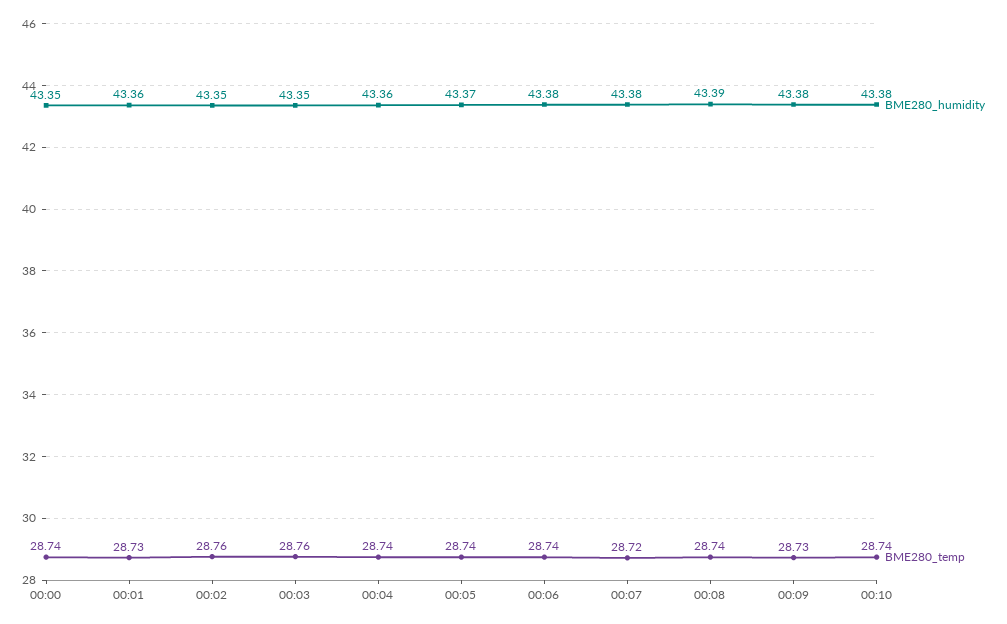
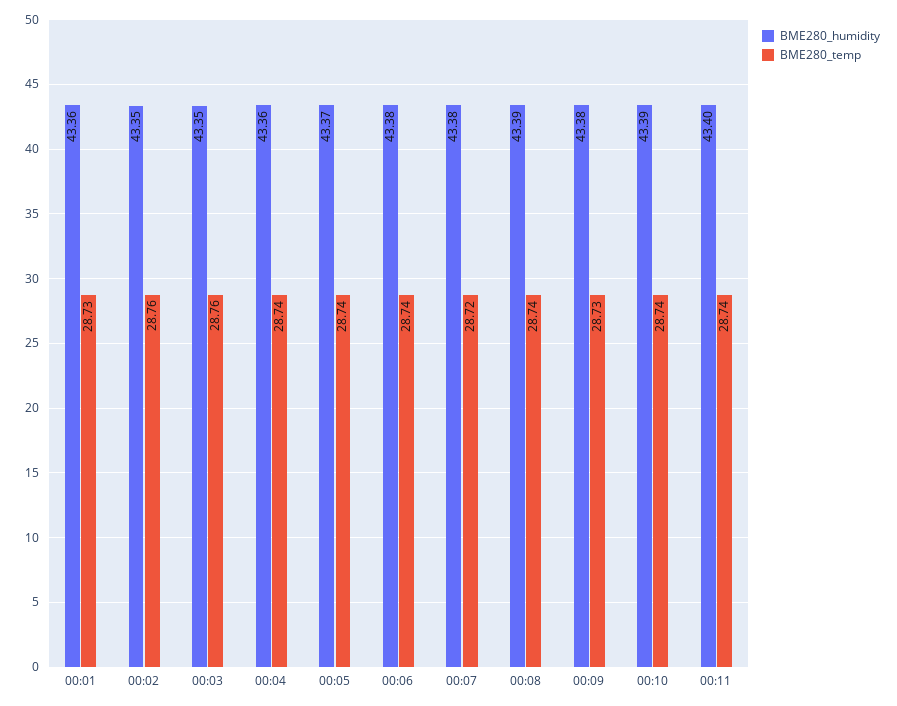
BME280_humidity, 00:00: 43.35 -> none
BME280_temp, 00:00: 28.74 -> none
BME280_humidity, 00:10: 43.38 -> 43.39
BME280_humidity, 00:11: none -> 43.4
BME280_temp, 00:11: none -> 28.74

